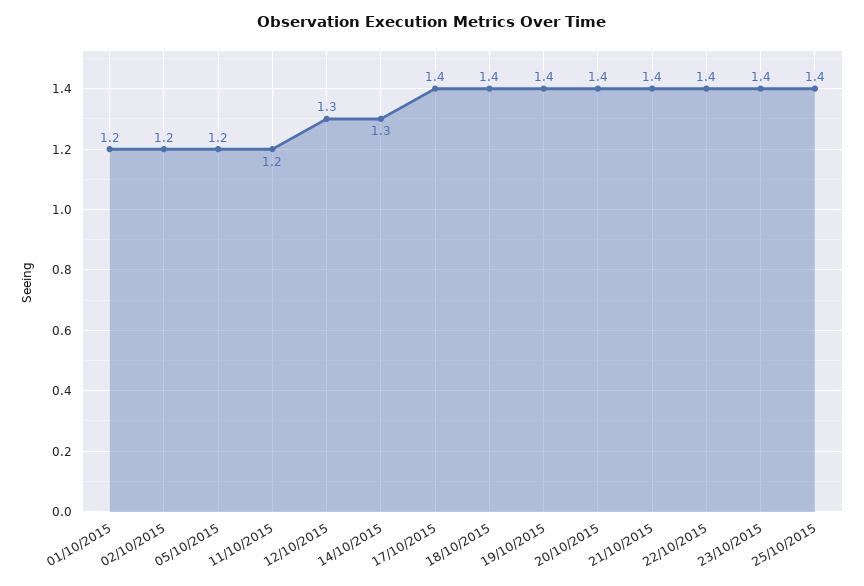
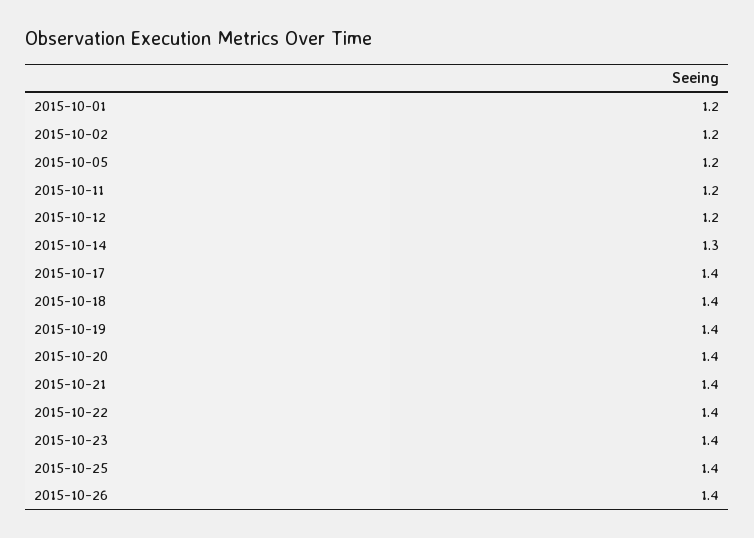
12/10/2015: 1.3 -> 1.2
2015-10-26: none -> 1.4

